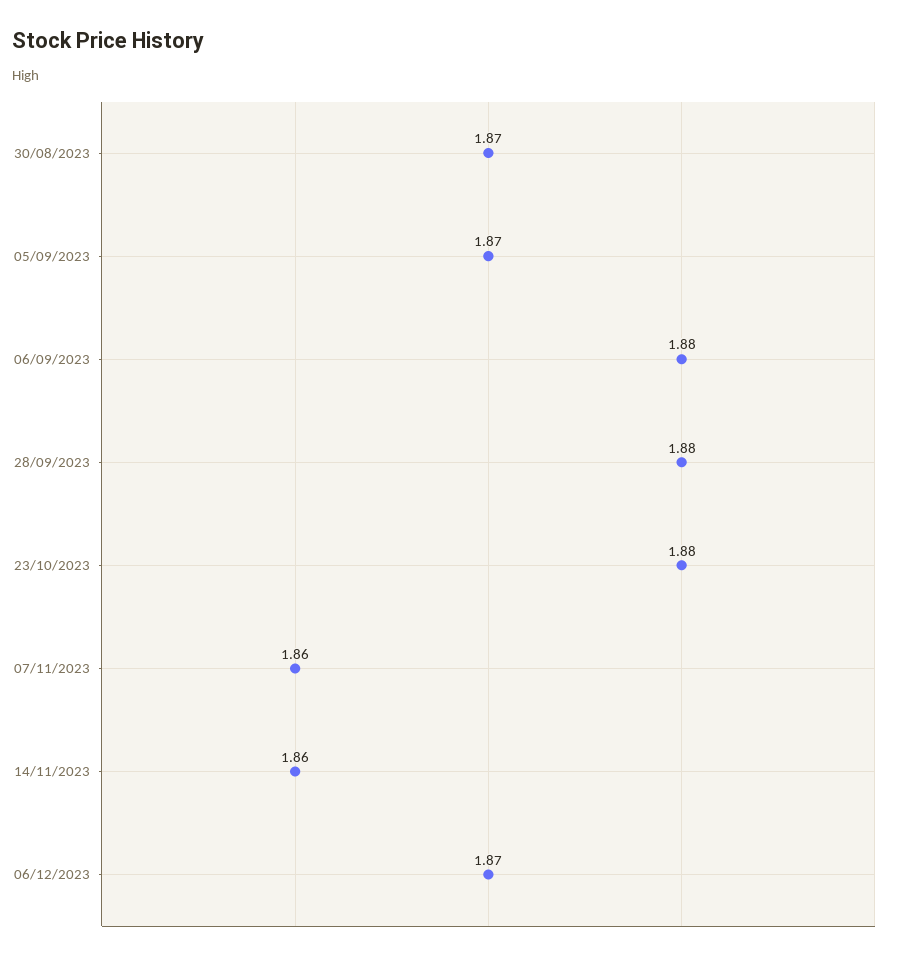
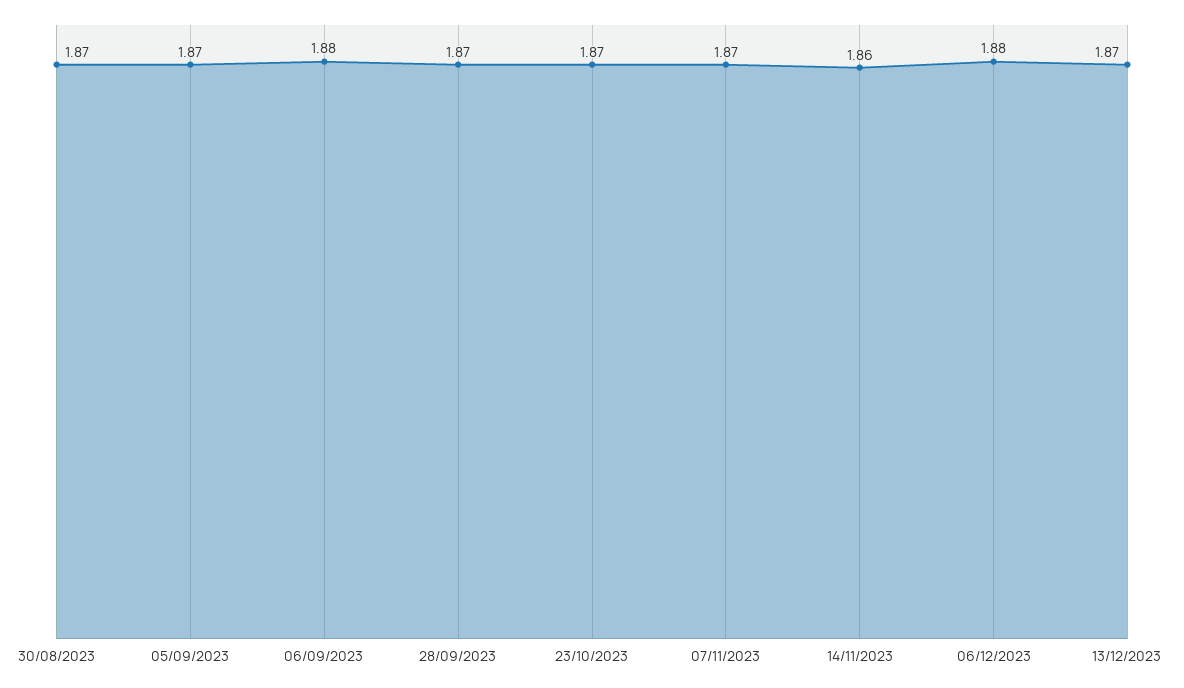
28/09/2023: 1.88 -> 1.87
23/10/2023: 1.88 -> 1.87
07/11/2023: 1.86 -> 1.87
06/12/2023: 1.87 -> 1.88
13/12/2023: none -> 1.87

